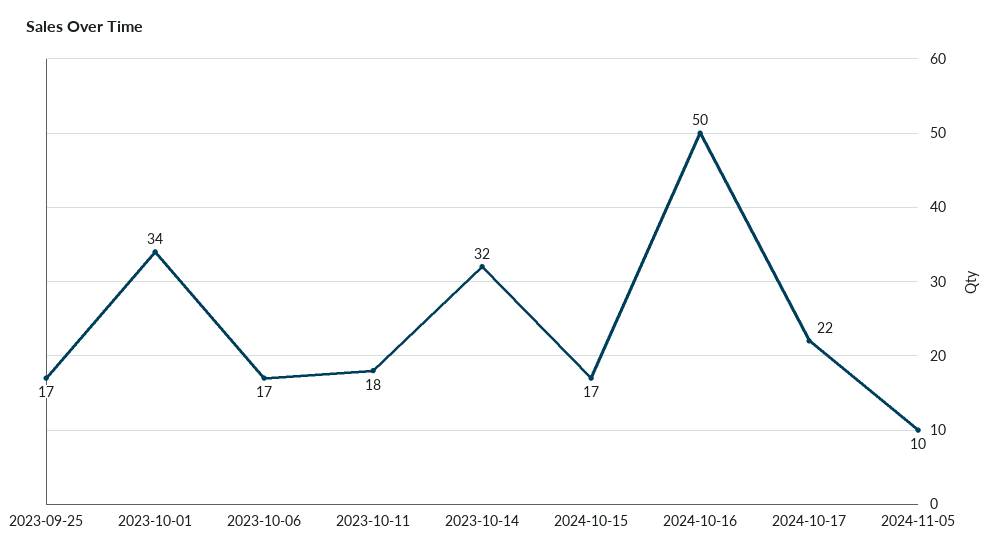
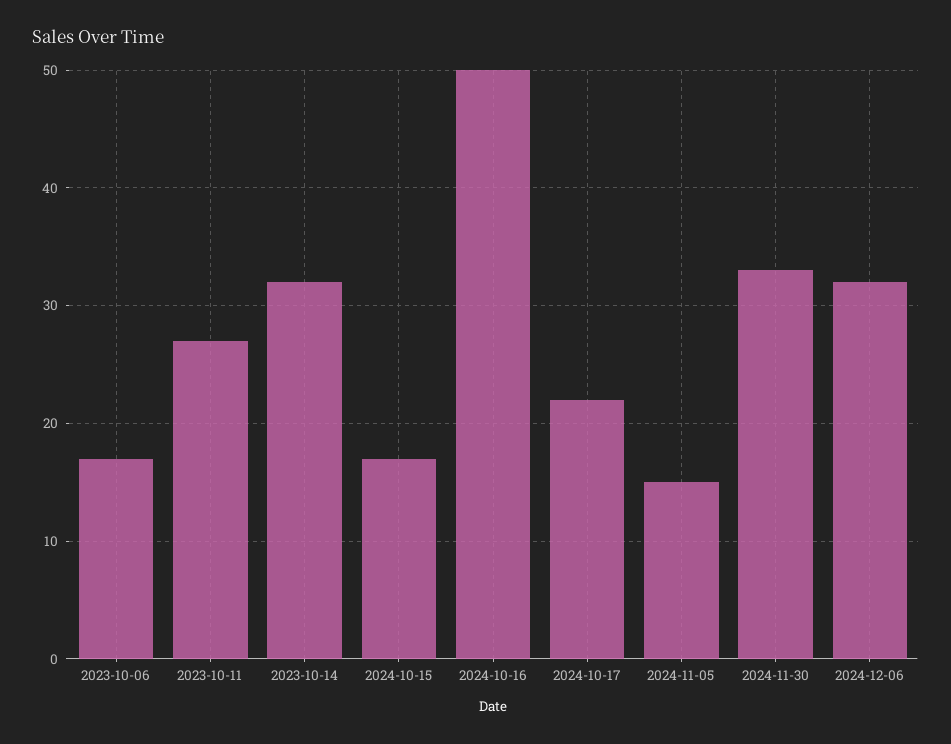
2023-09-25: 17 -> none
2023-10-01: 34 -> none
2023-10-11: 18 -> 27
2024-11-05: 10 -> 15
2024-11-30: none -> 33
2024-12-06: none -> 32

